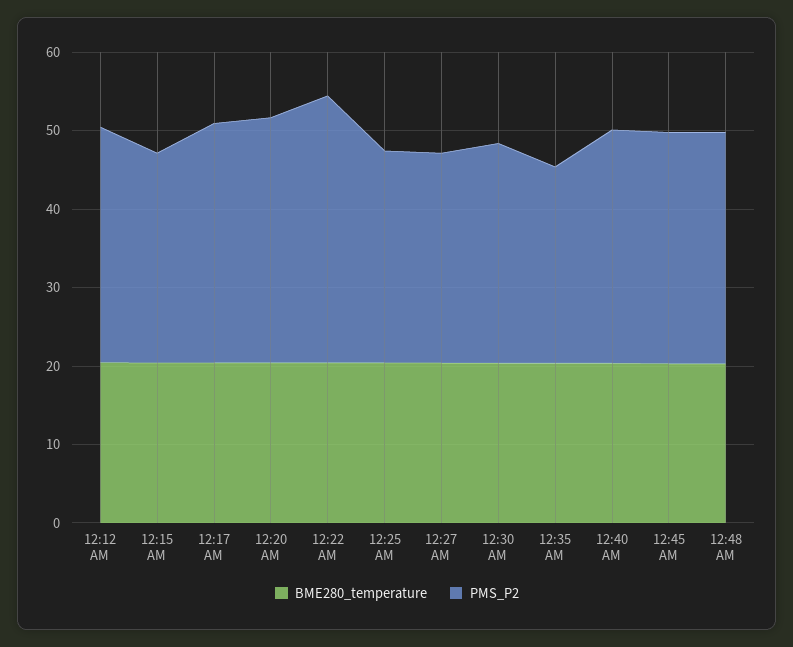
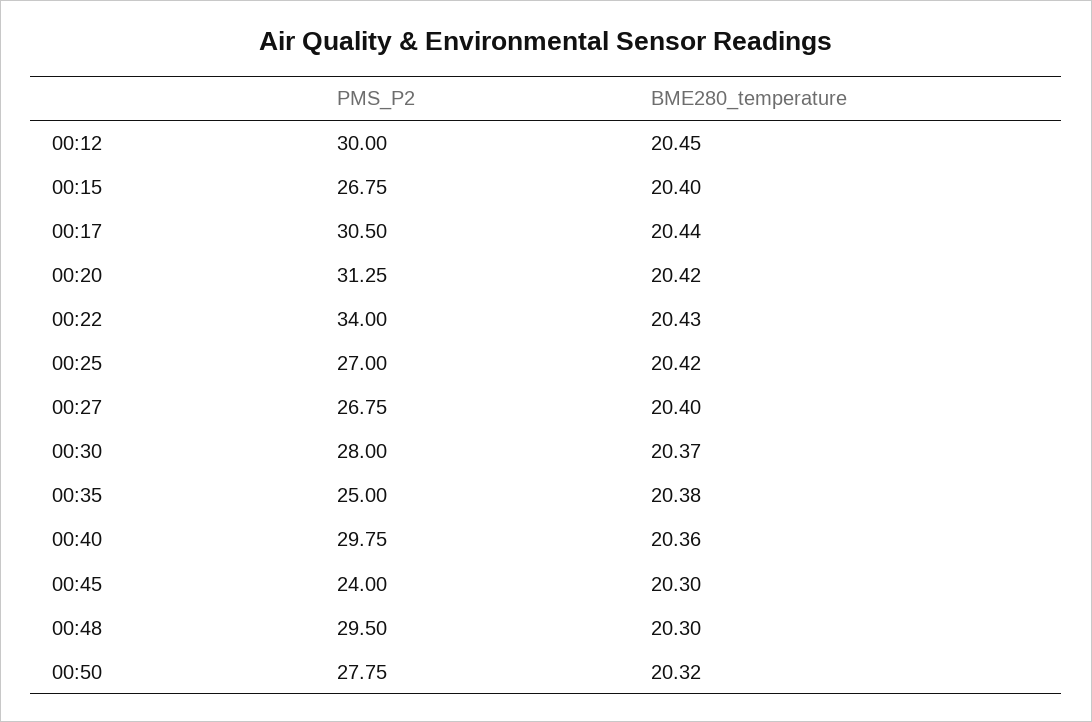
PMS_P2, 12:45 AM: 30 -> 24
PMS_P2, 00:50: none -> 27.75
BME280_temperature, 00:50: none -> 20.32

